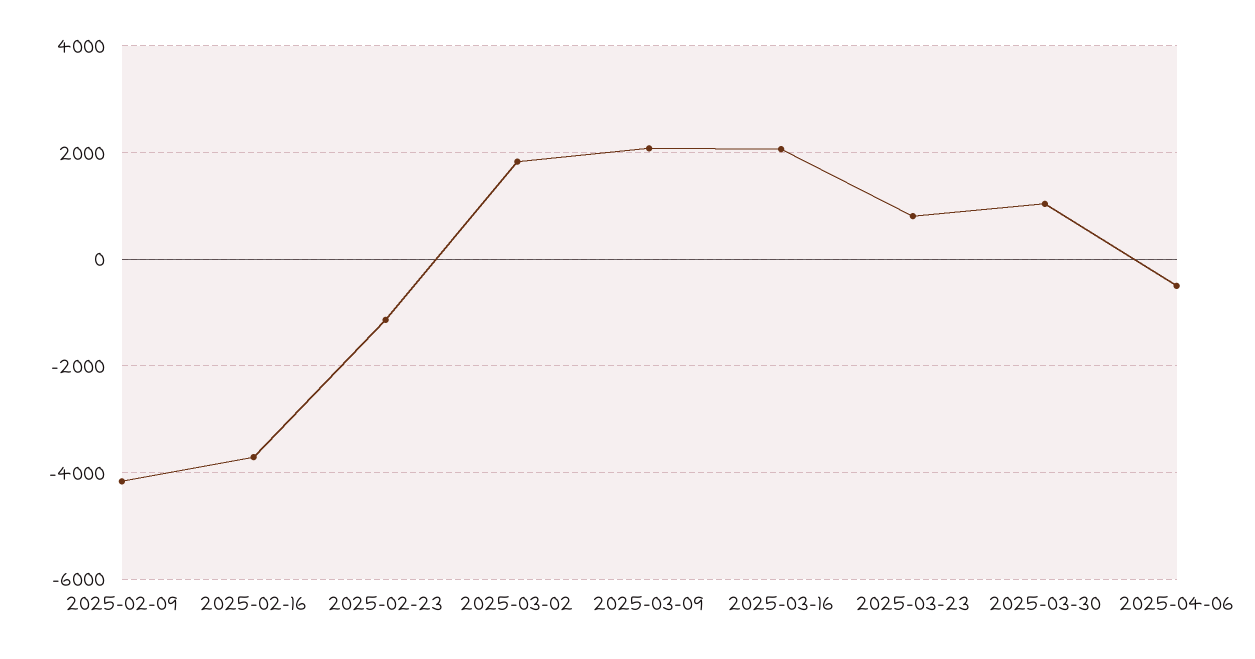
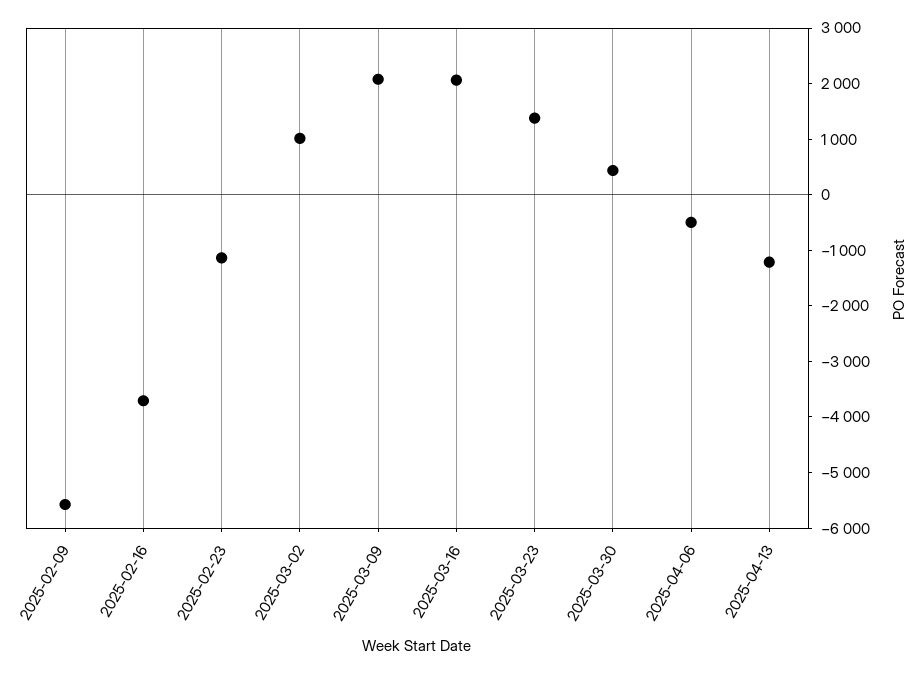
2025-02-09: -4200 -> -5600
2025-03-02: 1800 -> 1000
2025-03-23: 800 -> 1400
2025-03-30: 1000 -> 400
2025-04-13: none -> -1200

